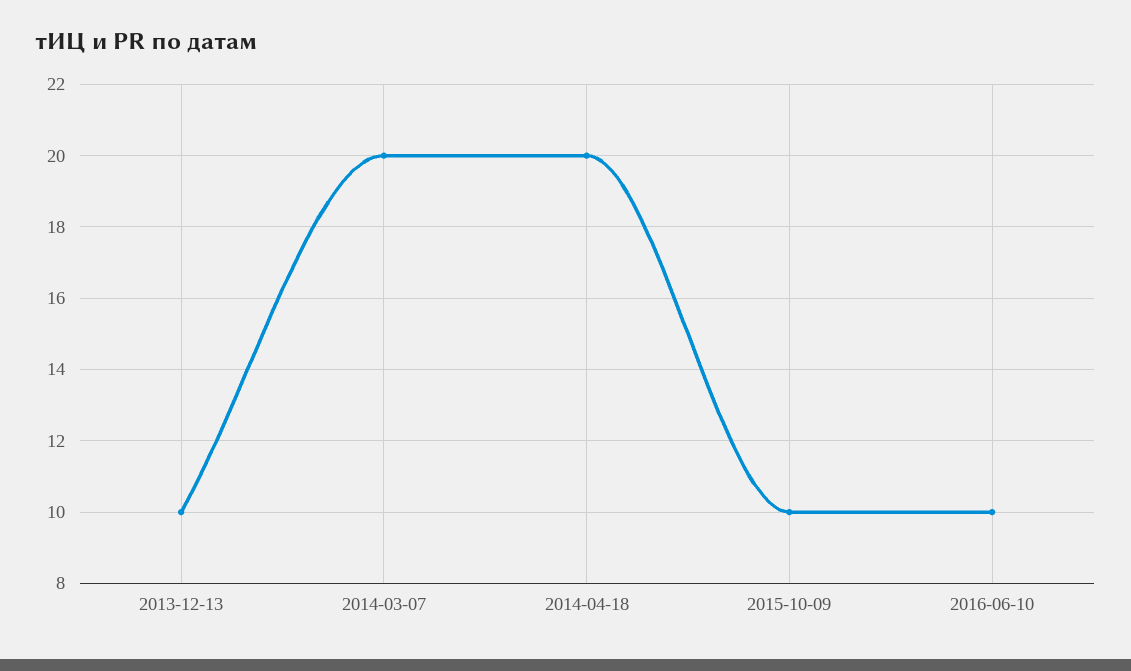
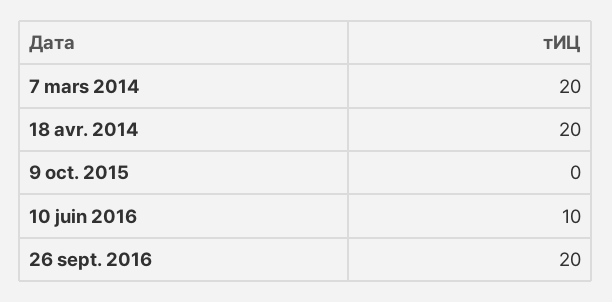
2013-12-13: 10 -> none
2015-10-09: 10 -> 0
26 sept. 2016: none -> 20

